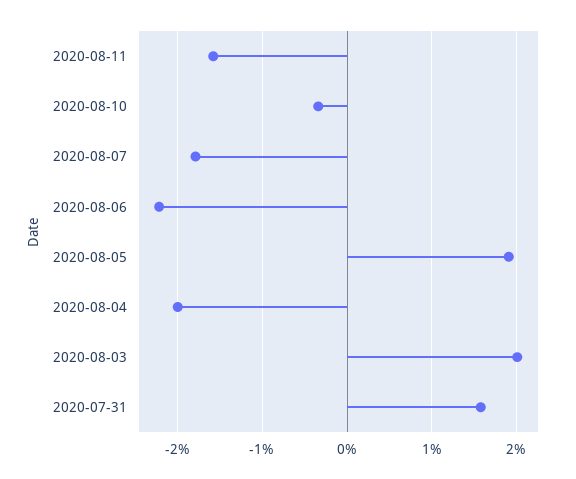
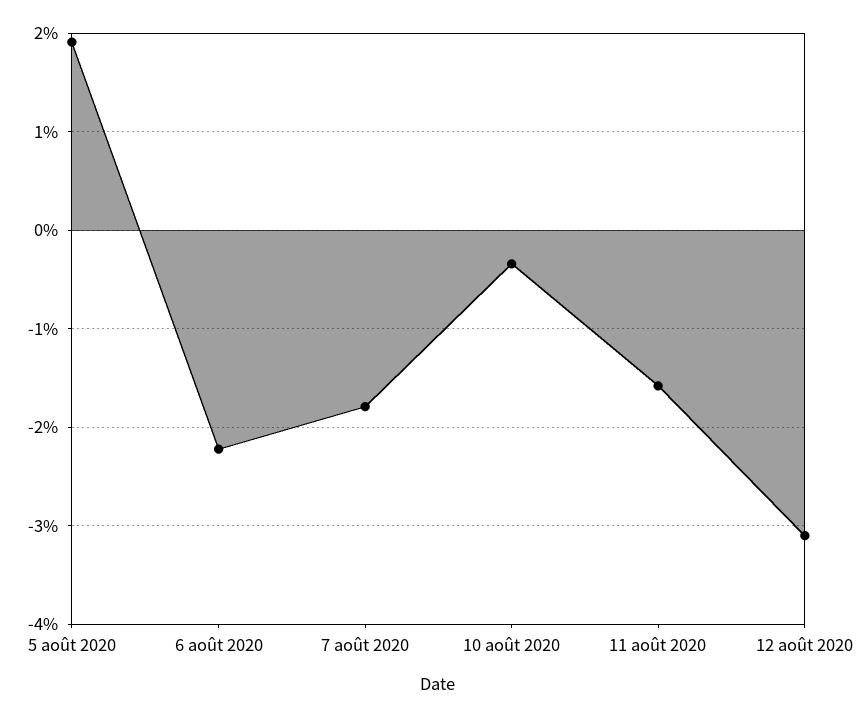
2020-08-04: -2 -> none
2020-08-03: 2 -> none
2020-07-31: 1.6 -> none
12 août 2020: none -> -3.1

